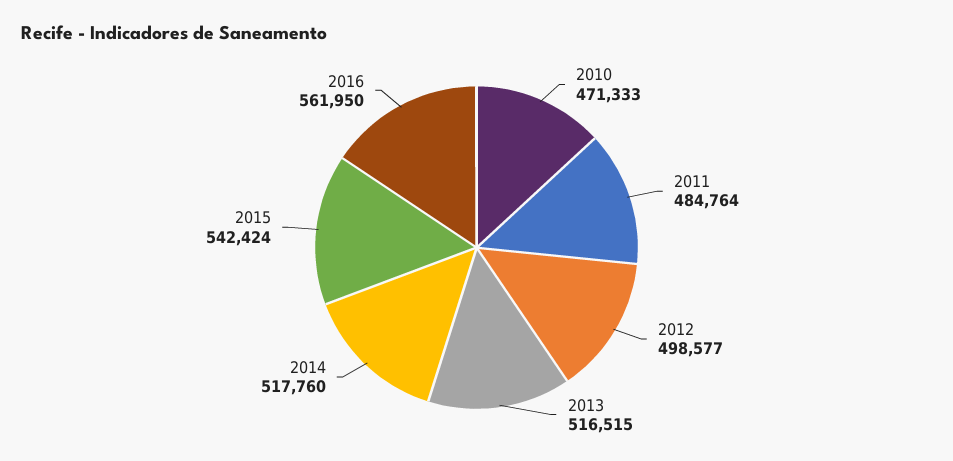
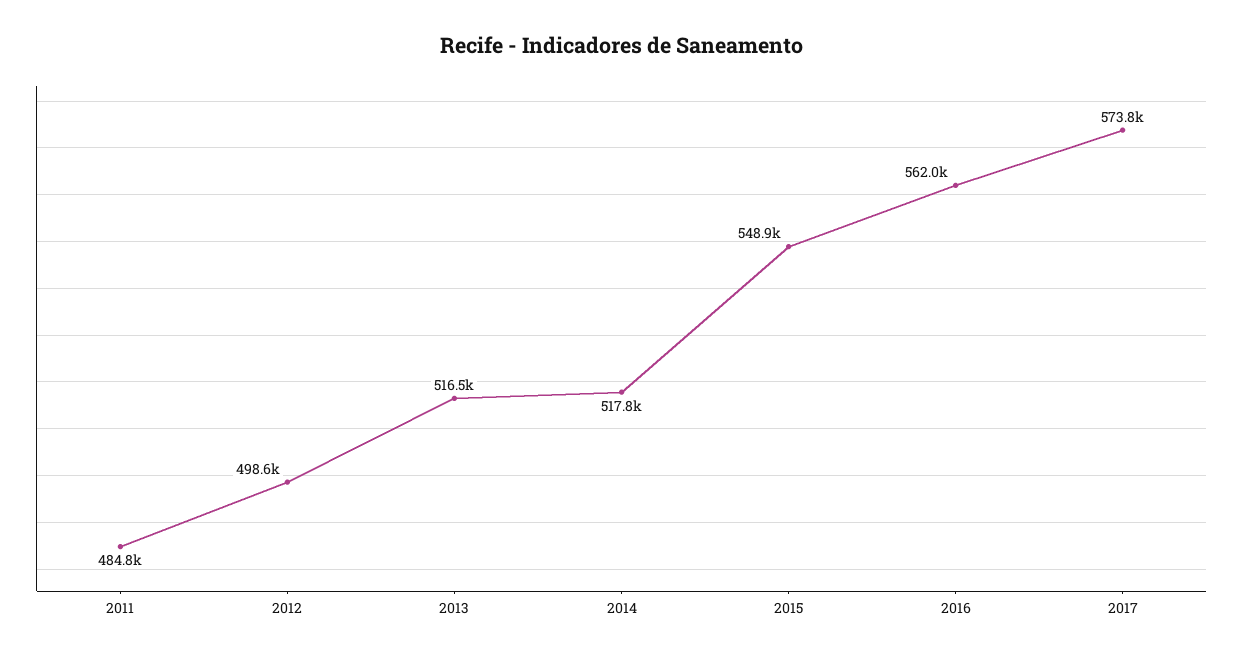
2010: 471333 -> none
2015: 542424 -> 548900
2017: none -> 573800

